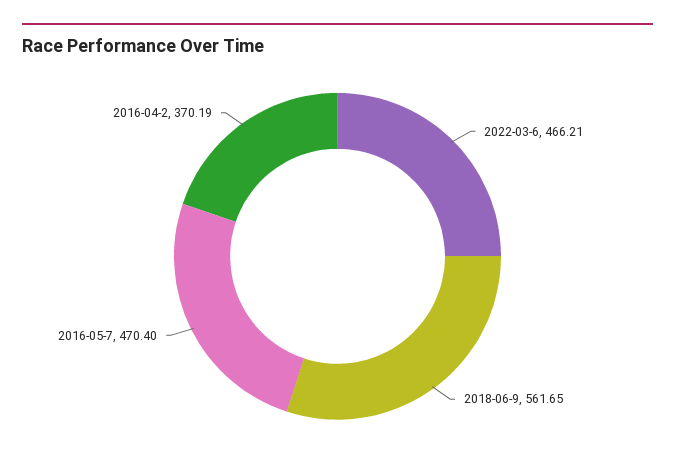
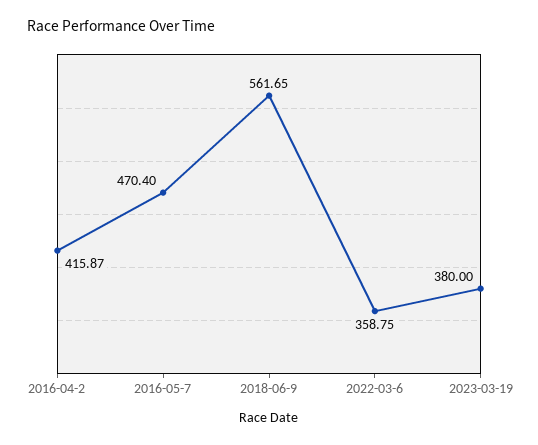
2022-03-6: 466.21 -> 358.75
2016-04-2: 370.19 -> 415.87
2023-03-19: none -> 380

